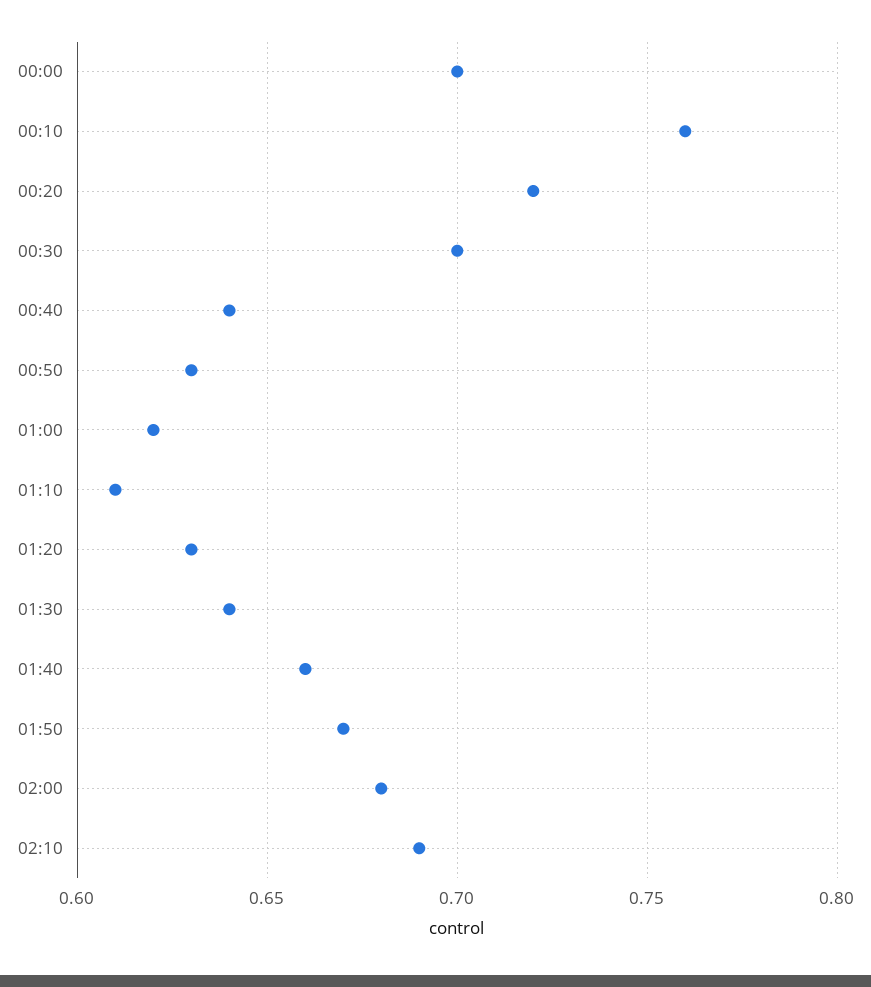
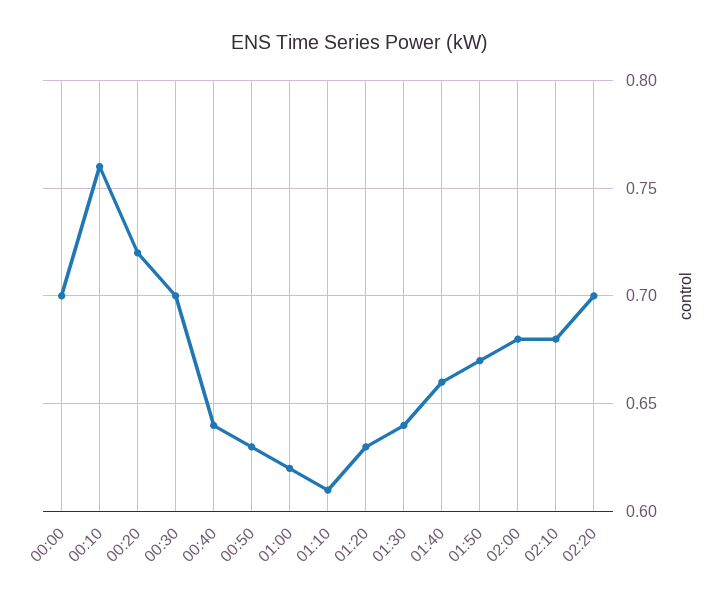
02:10: 0.69 -> 0.68
02:20: none -> 0.7

